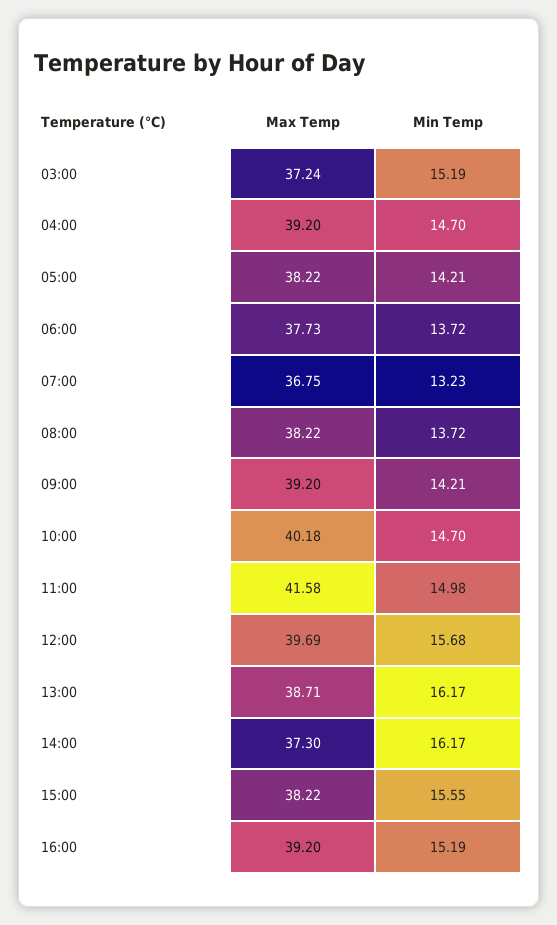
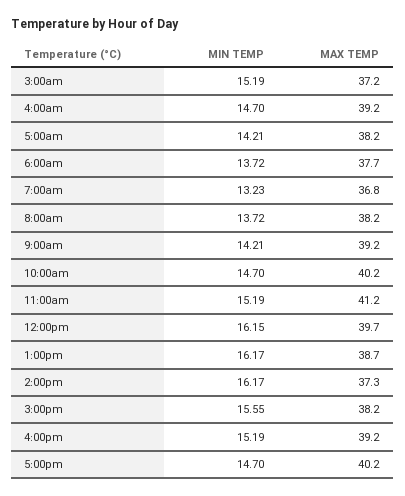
Max Temp, 11:00: 41.58 -> 41.2
Min Temp, 11:00: 14.98 -> 15.19
Min Temp, 12:00: 15.68 -> 16.15
Min Temp, 5:00pm: none -> 14.7
Max Temp, 5:00pm: none -> 40.2

